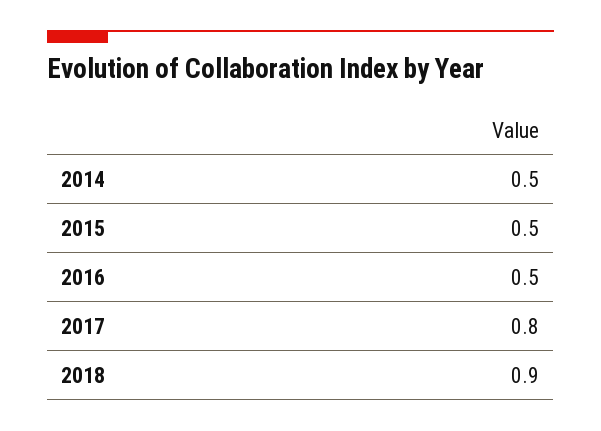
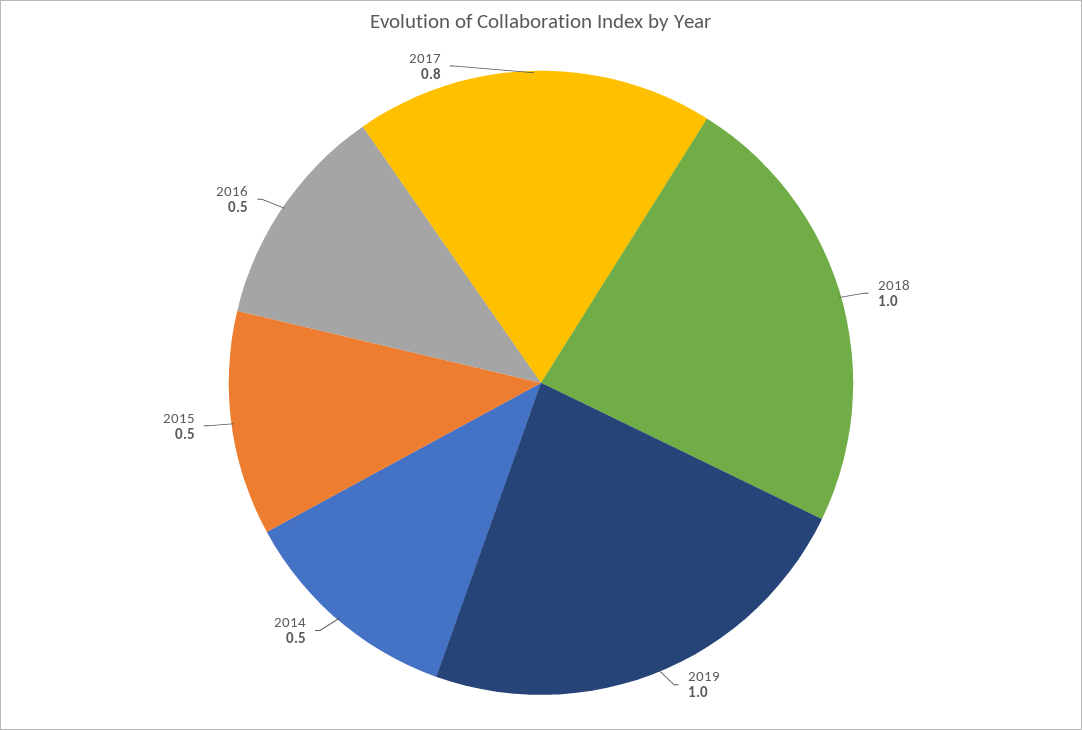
2018: 0.9 -> 1
2019: none -> 1

